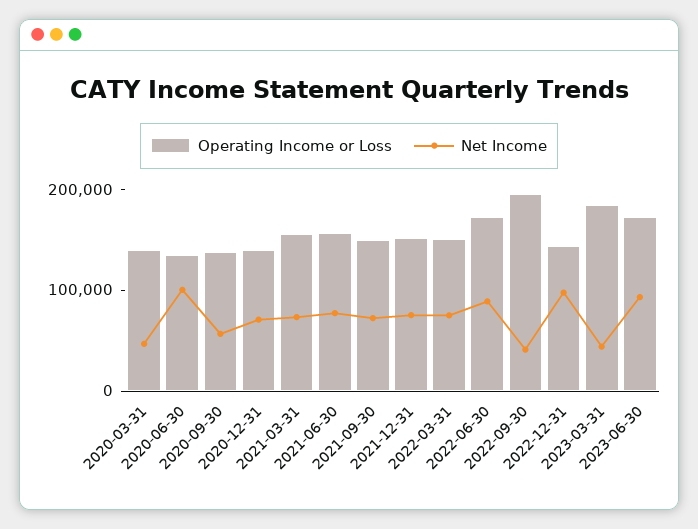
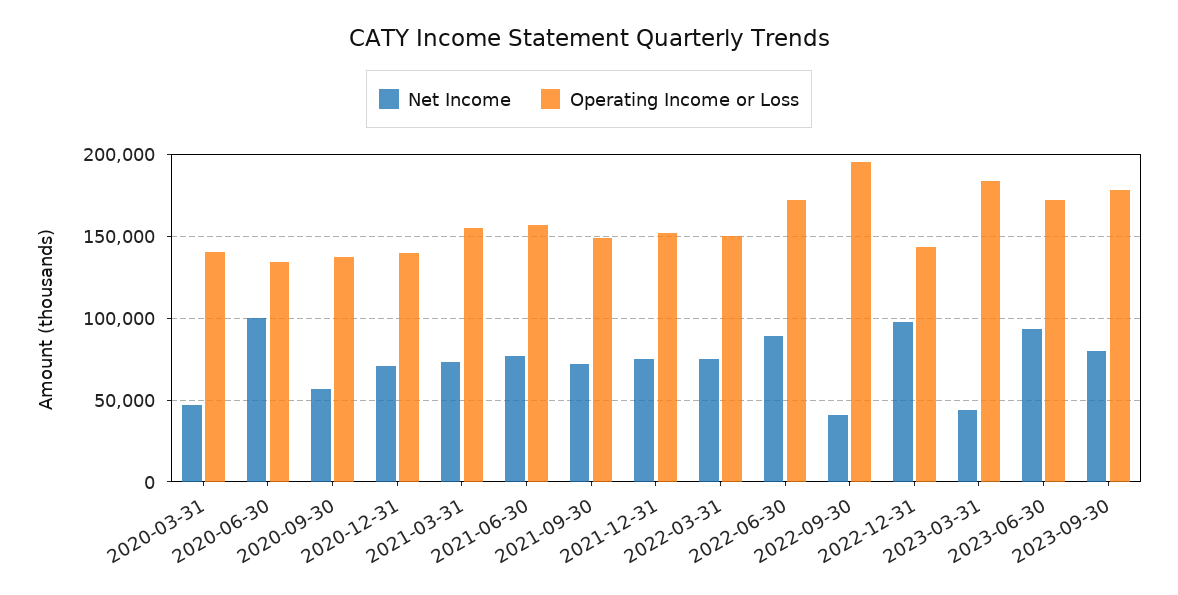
Net Income, 2023-09-30: none -> 80000
Operating Income or Loss, 2023-09-30: none -> 180000

